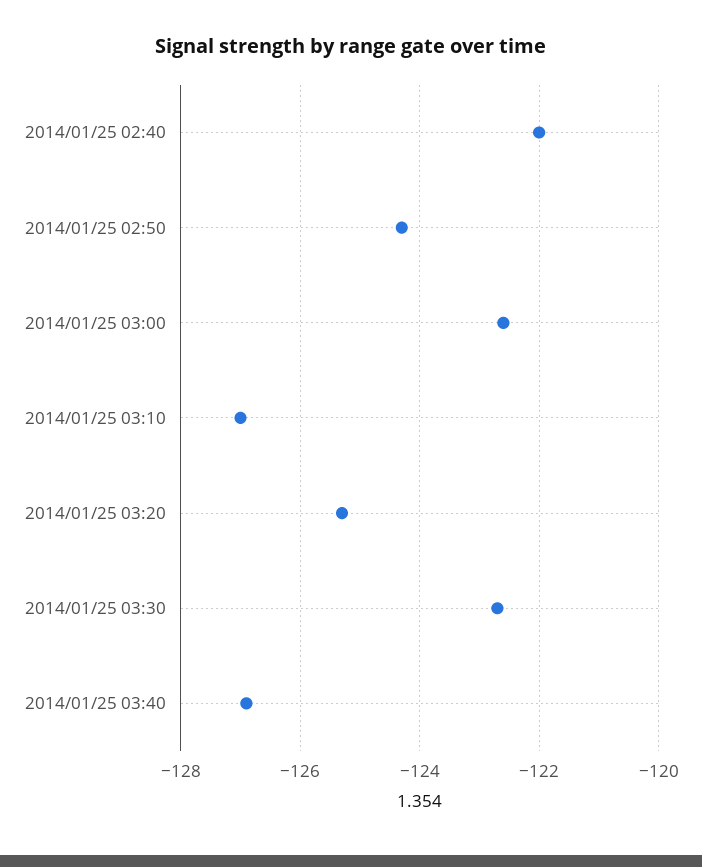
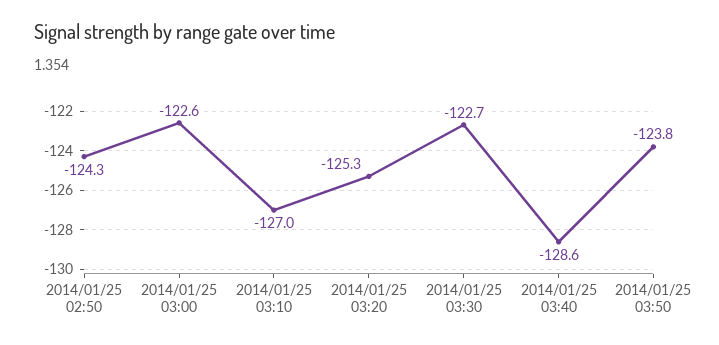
2014/01/25 02:40: -122 -> none
2014/01/25 03:40: -127 -> -128.6
2014/01/25 03:50: none -> -123.8

